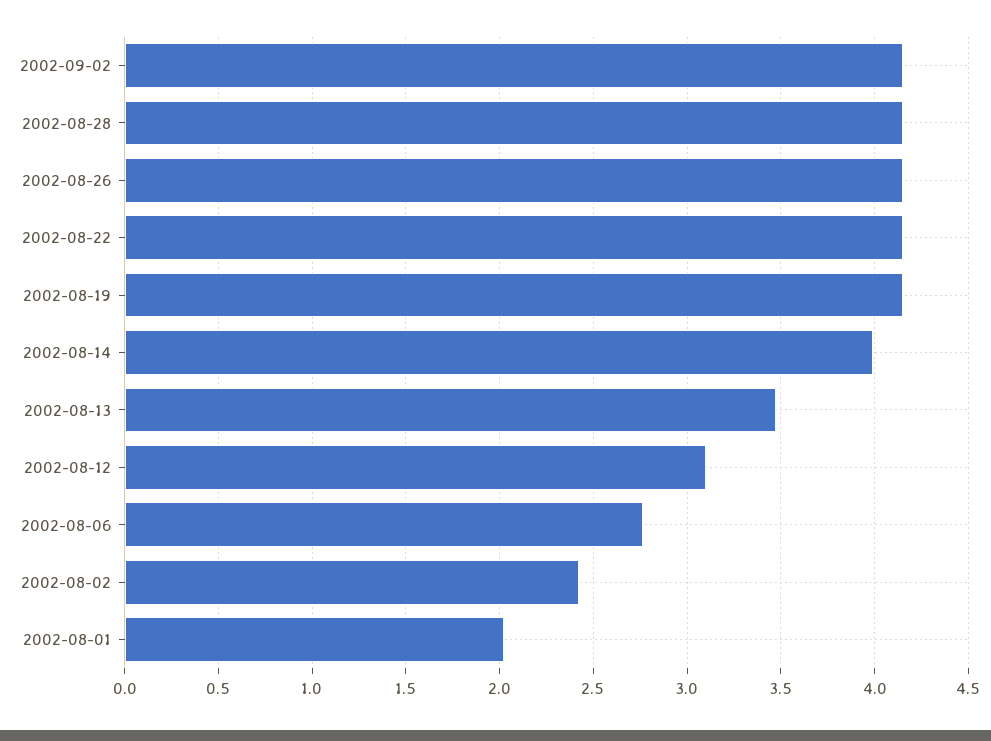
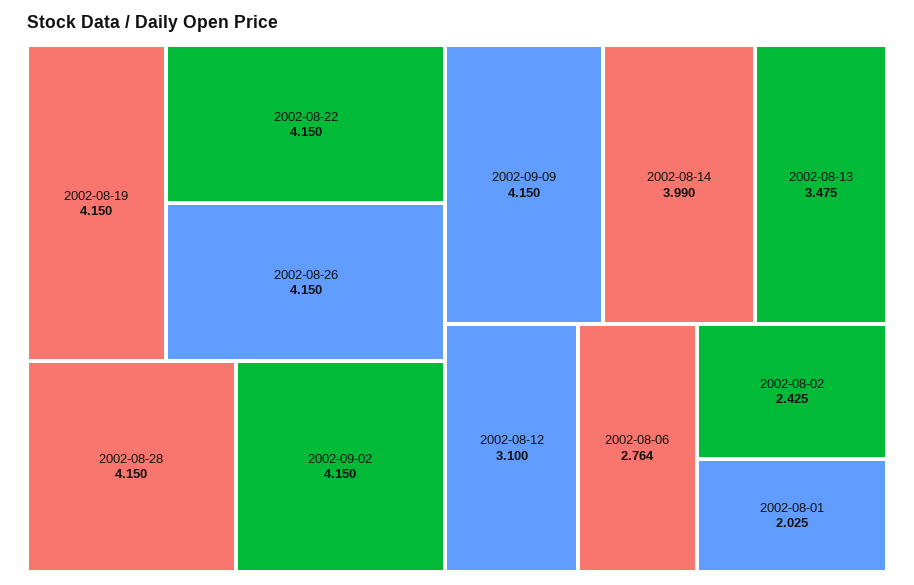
2002-09-09: none -> 4.15

